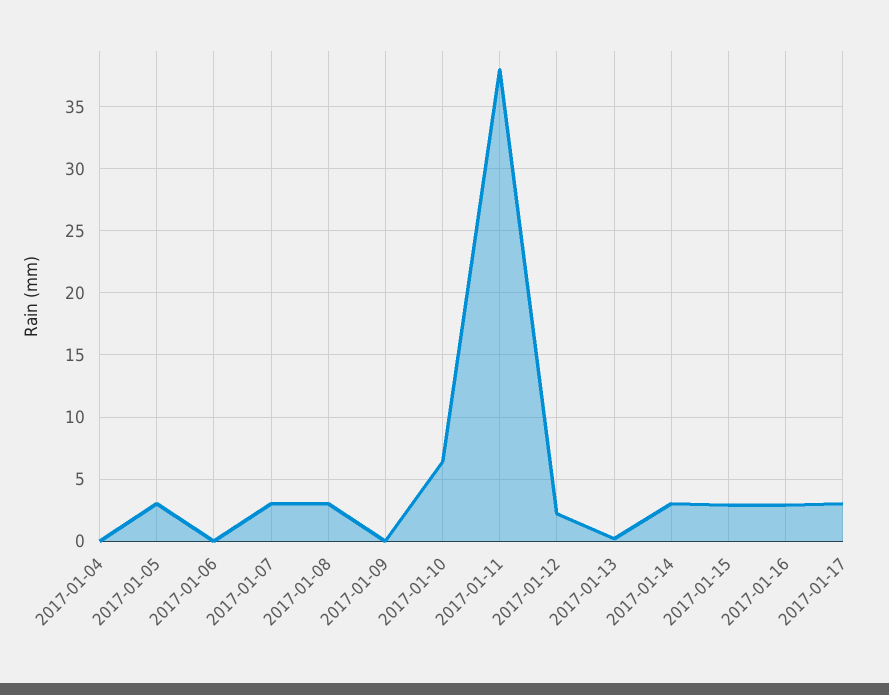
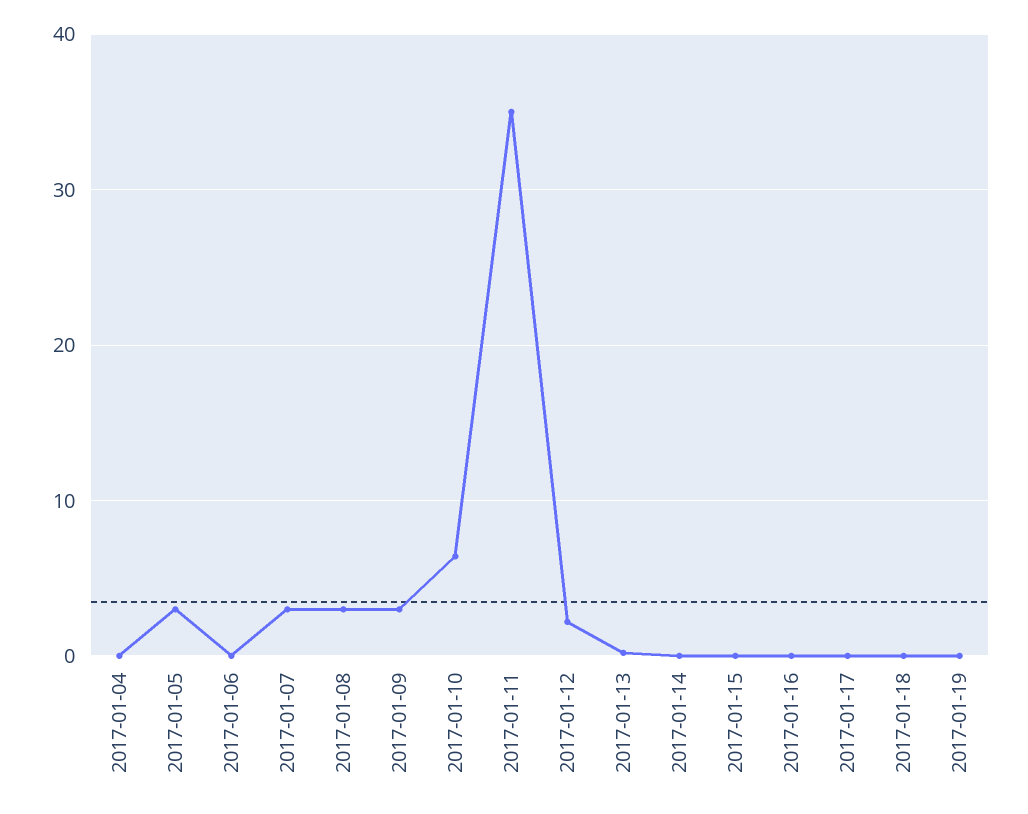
2017-01-09: 0 -> 3
2017-01-11: 38 -> 35
2017-01-14: 3 -> 0
2017-01-15: 3 -> 0
2017-01-16: 3 -> 0
2017-01-17: 3 -> 0
2017-01-18: none -> 0
2017-01-19: none -> 0

